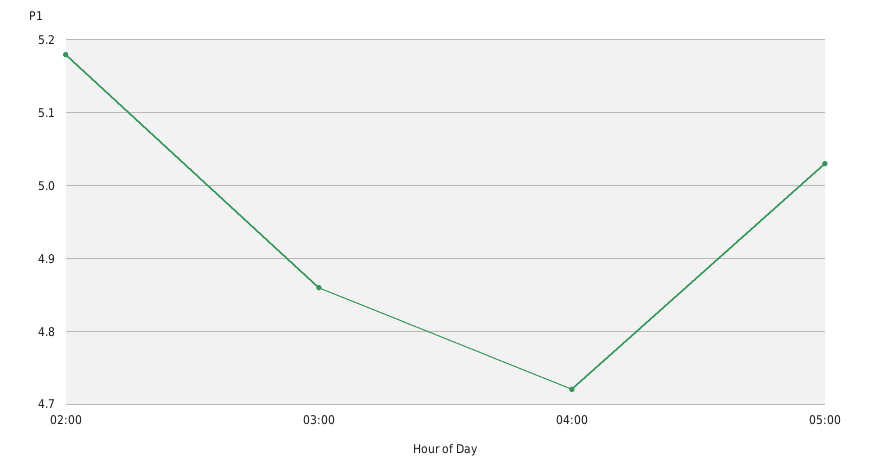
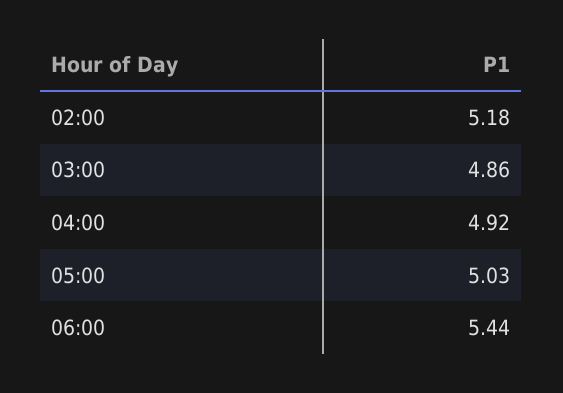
04:00: 4.72 -> 4.92
06:00: none -> 5.44

